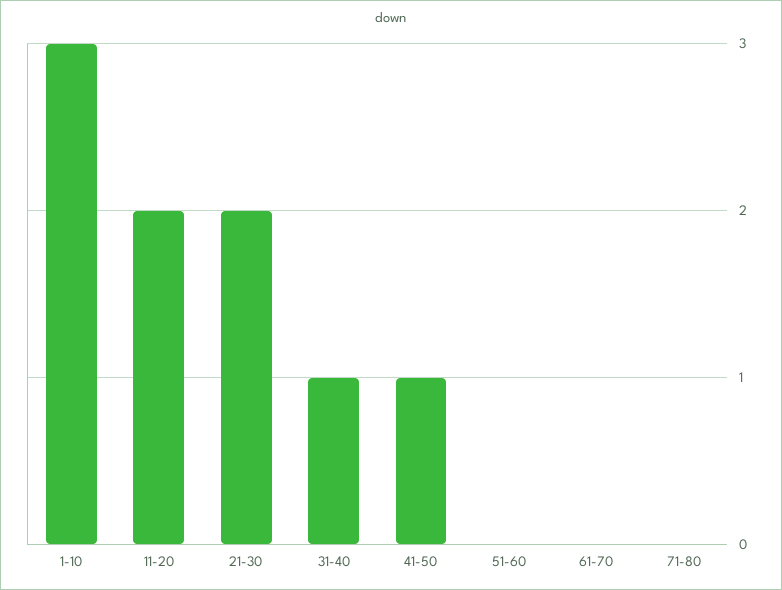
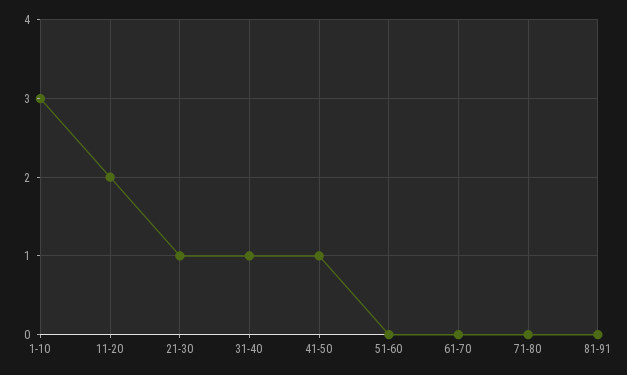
21-30: 2 -> 1
81-91: none -> 0

